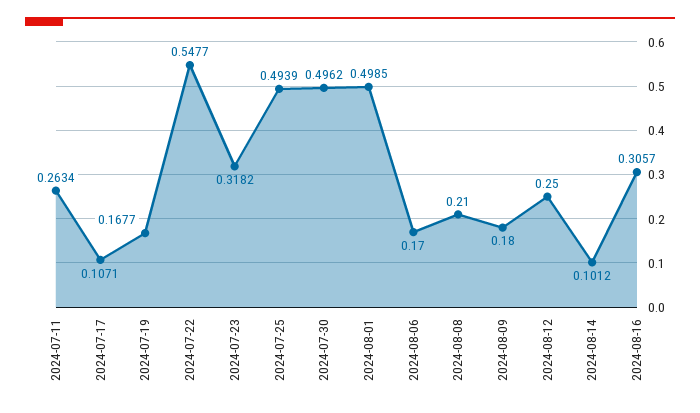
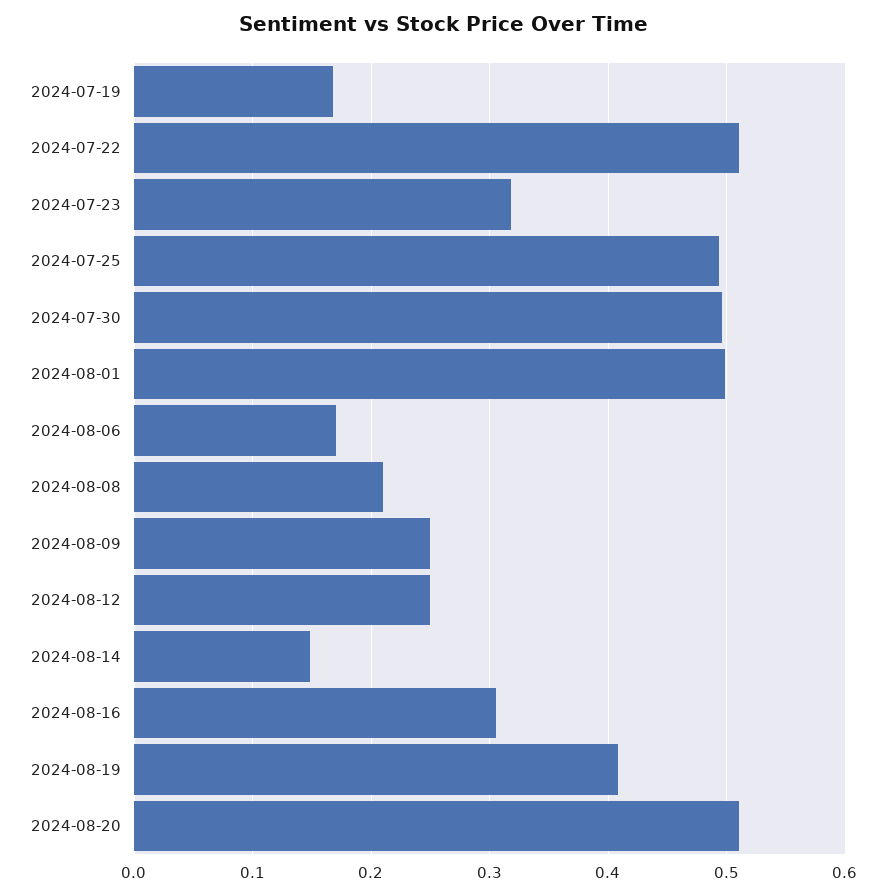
2024-07-11: 0.2634 -> none
2024-07-17: 0.1071 -> none
2024-07-22: 0.5477 -> 0.51
2024-08-09: 0.18 -> 0.25
2024-08-14: 0.1012 -> 0.15
2024-08-19: none -> 0.41
2024-08-20: none -> 0.51

